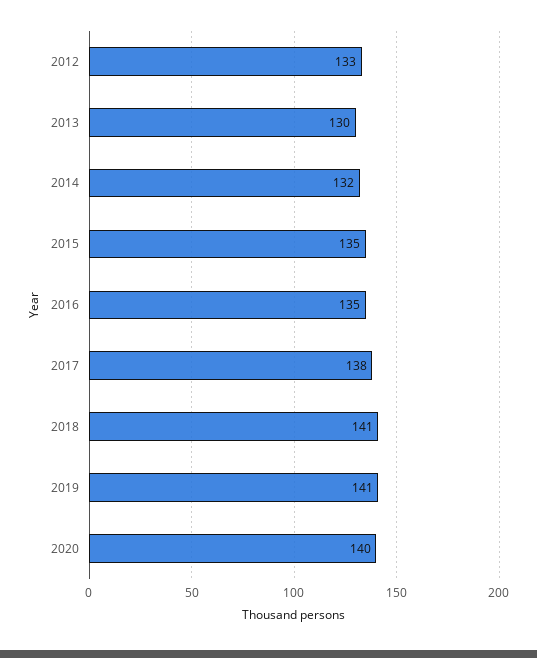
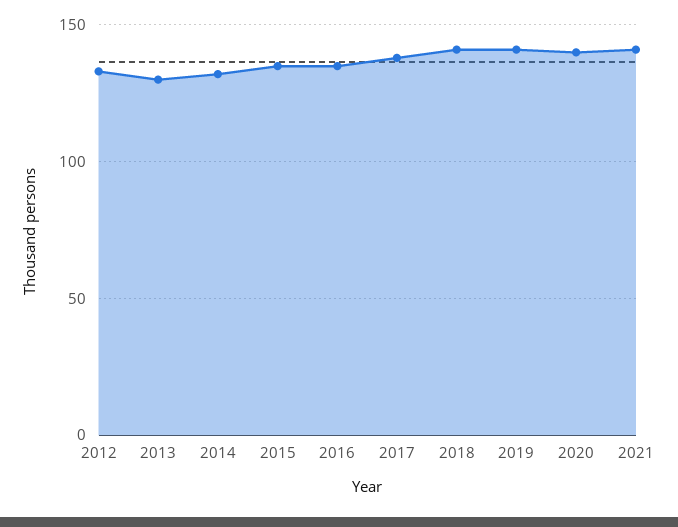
2021: none -> 140

